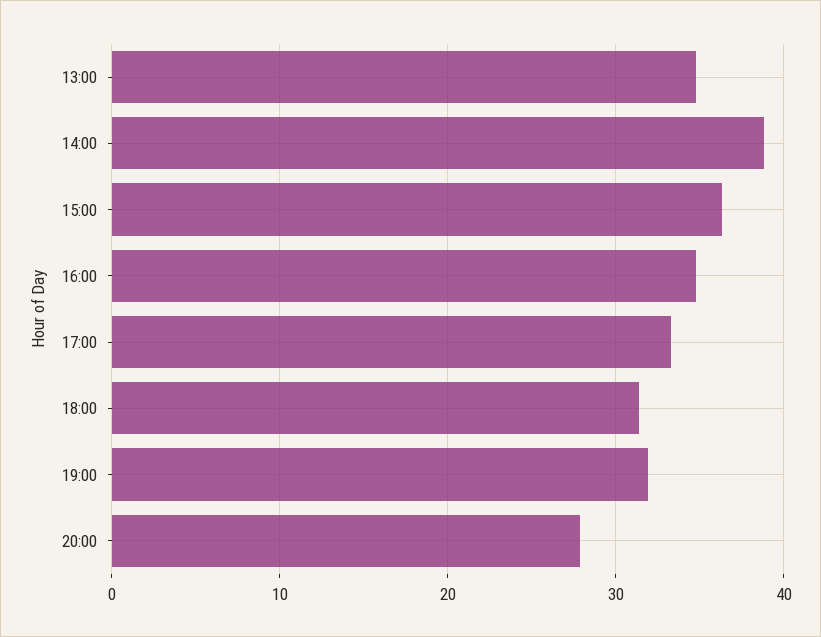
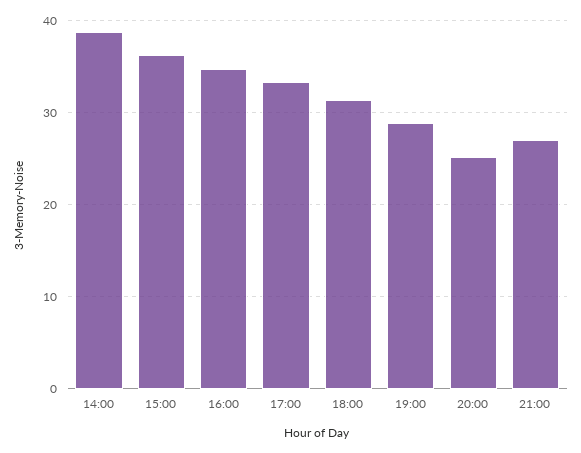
13:00: 35 -> none
19:00: 32 -> 29
20:00: 28 -> 25
21:00: none -> 27

